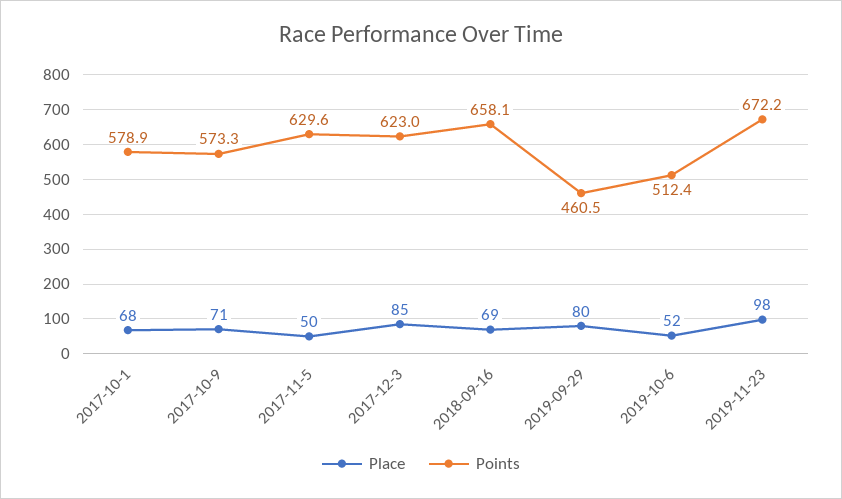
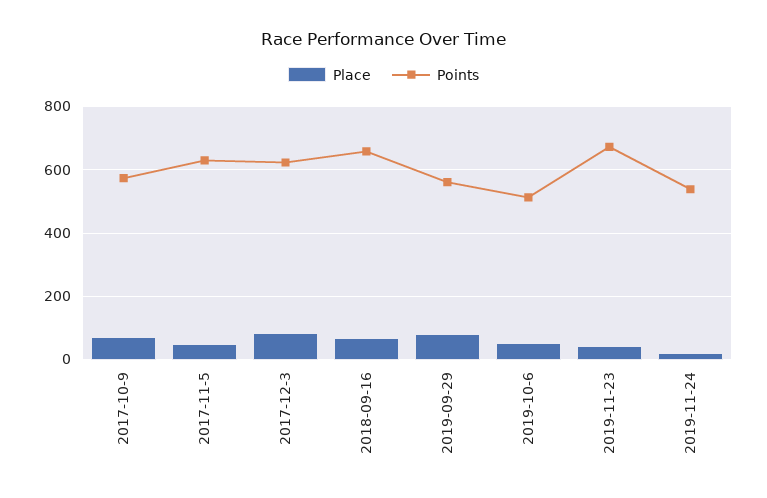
Place, 2017-10-1: 68 -> none
Points, 2017-10-1: 578.9 -> none
Points, 2019-09-29: 460.5 -> 560
Place, 2019-11-23: 98 -> 40
Place, 2019-11-24: none -> 20
Points, 2019-11-24: none -> 540

